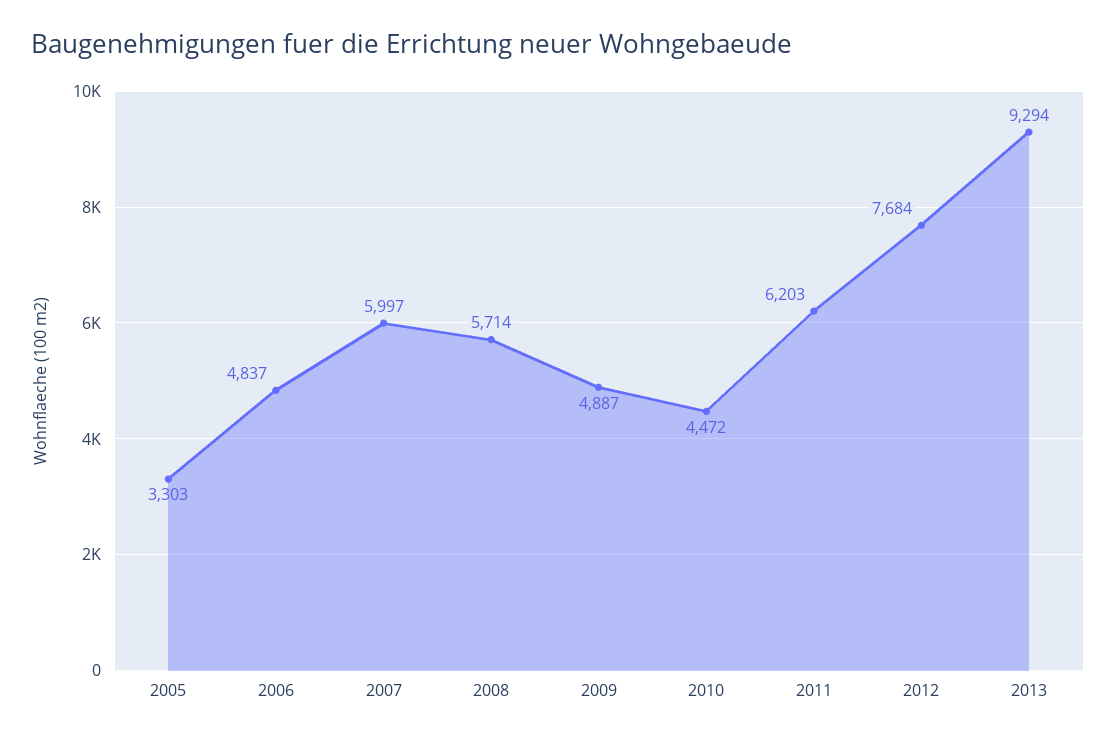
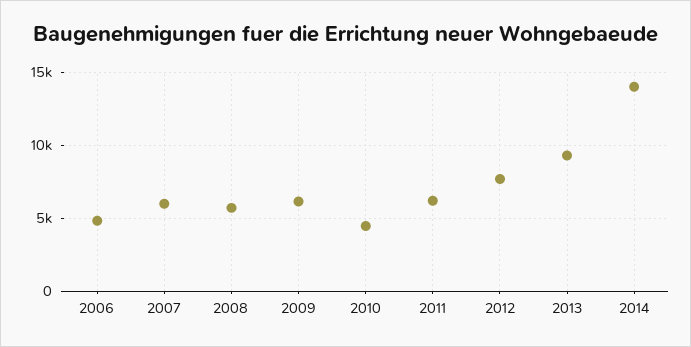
2005: 3303 -> none
2009: 4887 -> 6000
2014: none -> 14000

